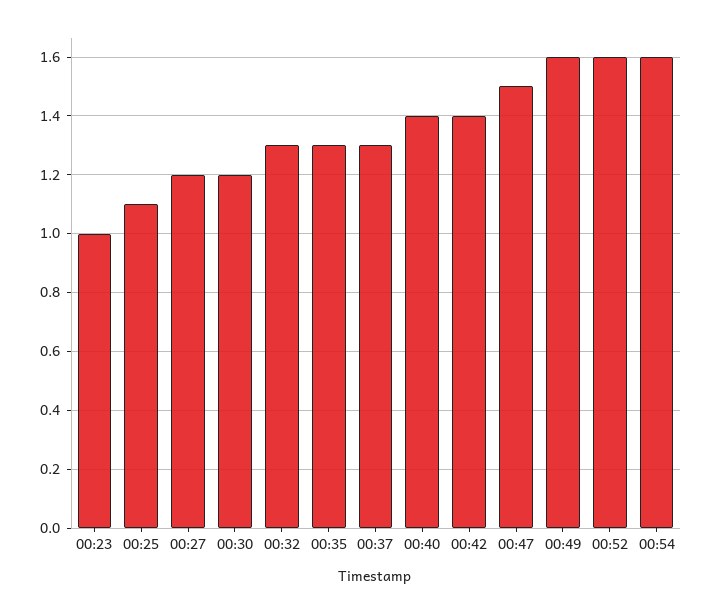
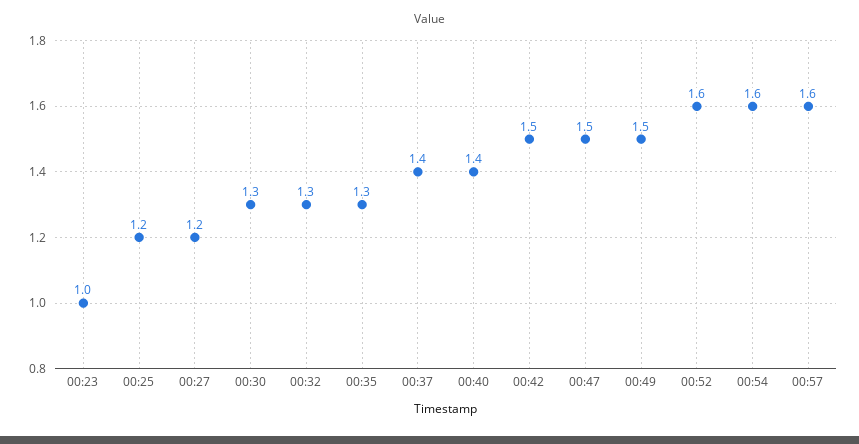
00:25: 1.1 -> 1.2
00:30: 1.2 -> 1.3
00:37: 1.3 -> 1.4
00:42: 1.4 -> 1.5
00:49: 1.6 -> 1.5
00:57: none -> 1.6

